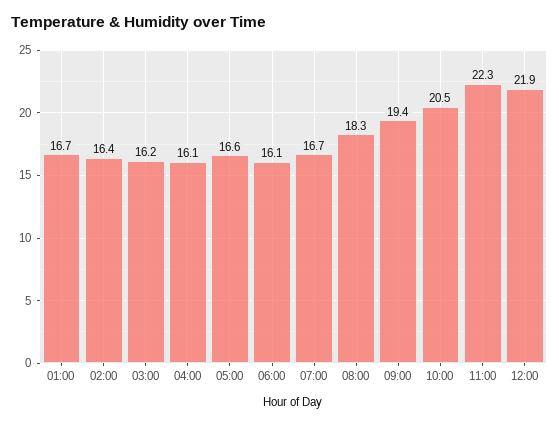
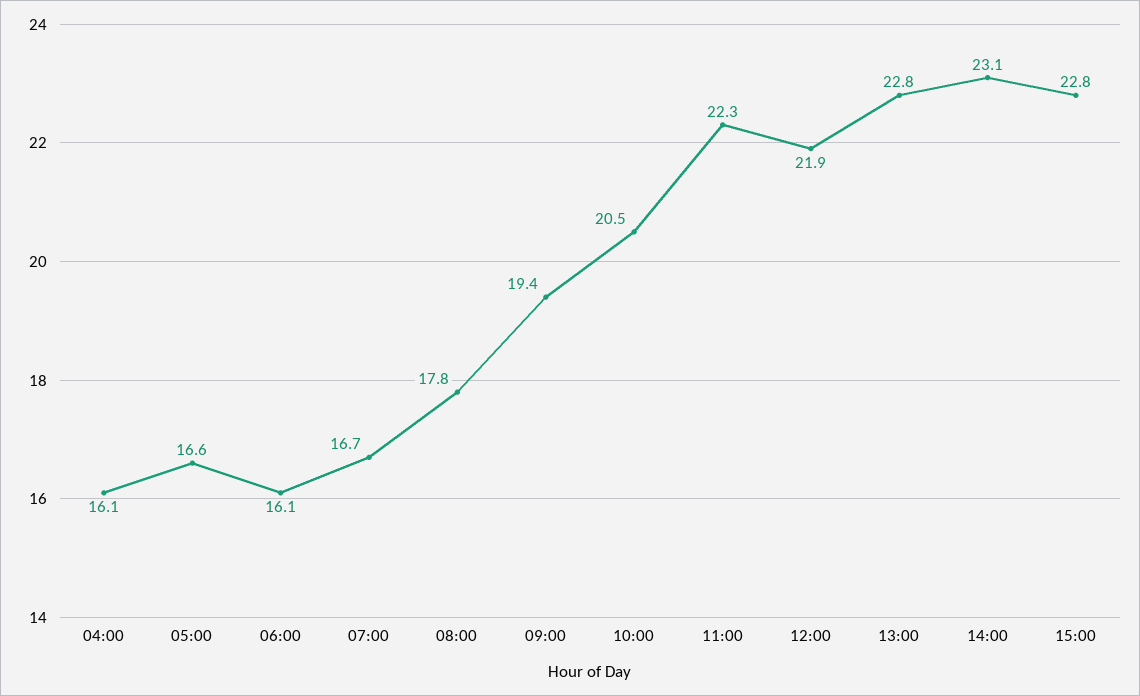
01:00: 16.7 -> none
02:00: 16.4 -> none
03:00: 16.2 -> none
08:00: 18.3 -> 17.8
13:00: none -> 22.8
14:00: none -> 23.1
15:00: none -> 22.8

